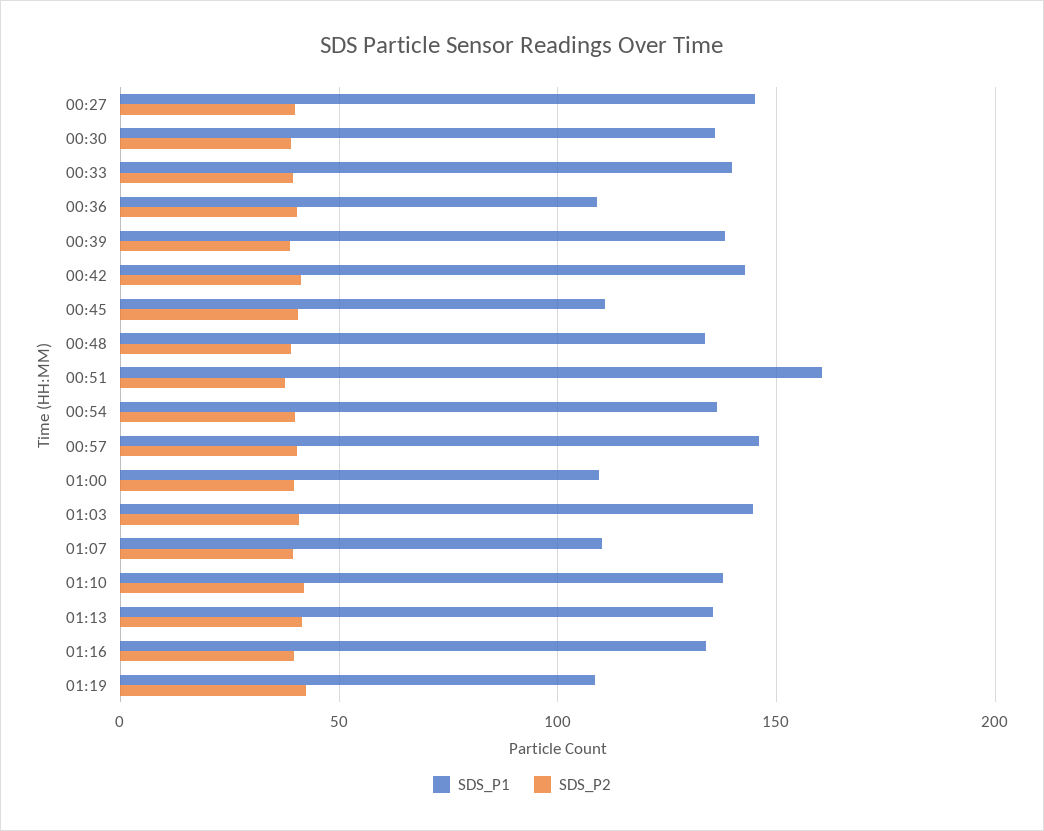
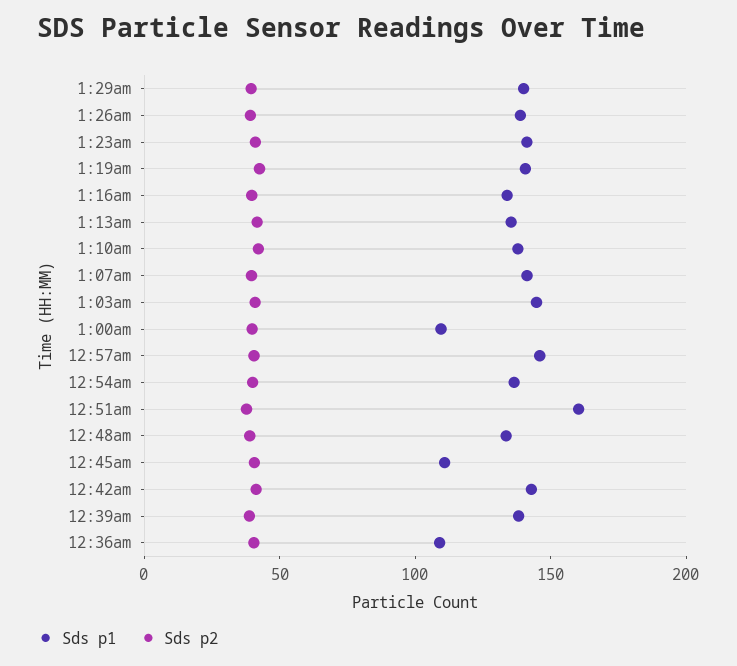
SDS_P1, 00:27: 145 -> none
SDS_P2, 00:27: 40 -> none
SDS_P1, 00:30: 135 -> none
SDS_P2, 00:30: 40 -> none
SDS_P1, 00:33: 140 -> none
SDS_P2, 00:33: 40 -> none
SDS_P1, 01:07: 110 -> 140
SDS_P1, 01:19: 110 -> 140
SDS_P1, 1:29am: none -> 140
SDS_P2, 1:29am: none -> 40
SDS_P1, 1:26am: none -> 140
SDS_P2, 1:26am: none -> 40
SDS_P1, 1:23am: none -> 140
SDS_P2, 1:23am: none -> 40

